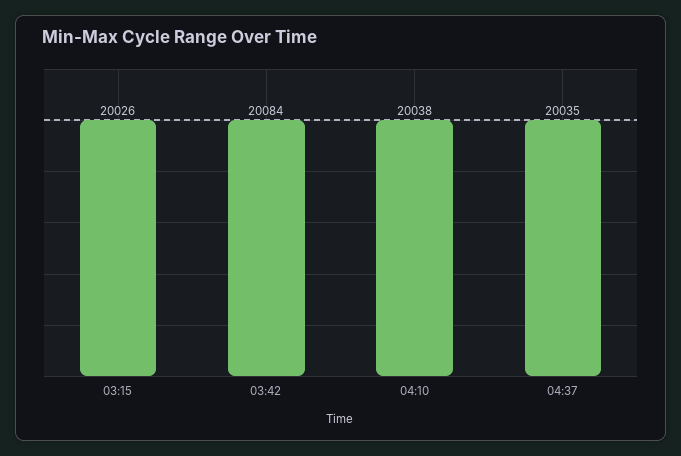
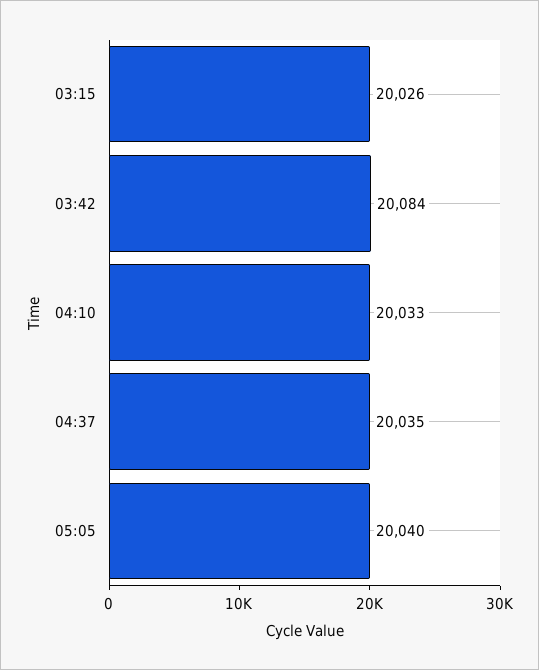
04:10: 20038 -> 20033
05:05: none -> 20040

